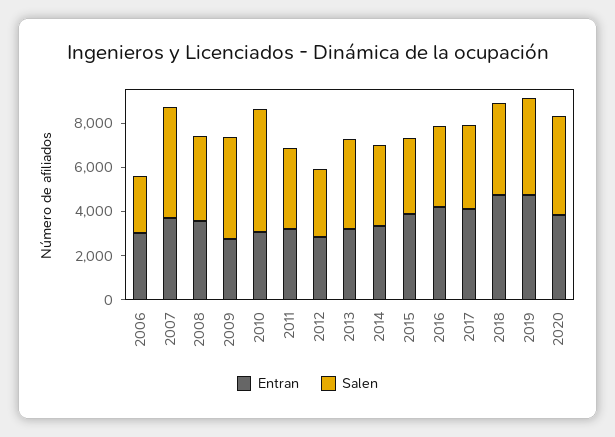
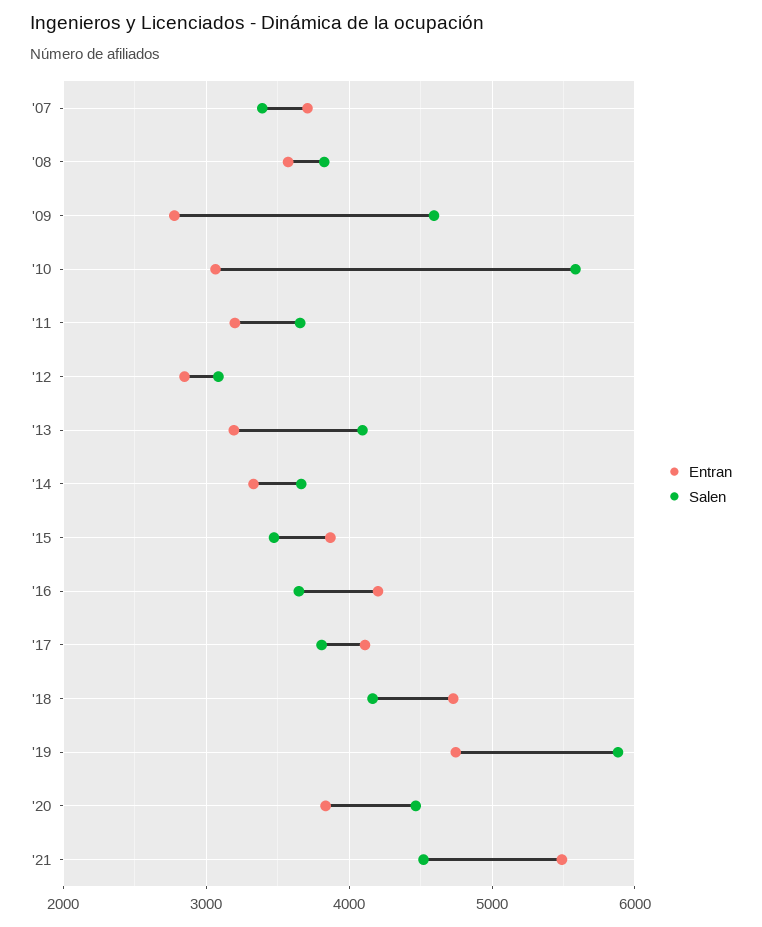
Entran, 2006: 3000 -> none
Salen, 2006: 2500 -> none
Salen, 2007: 5000 -> 3400
Salen, 2019: 4500 -> 5900
Entran, '21: none -> 5500
Salen, '21: none -> 4500

